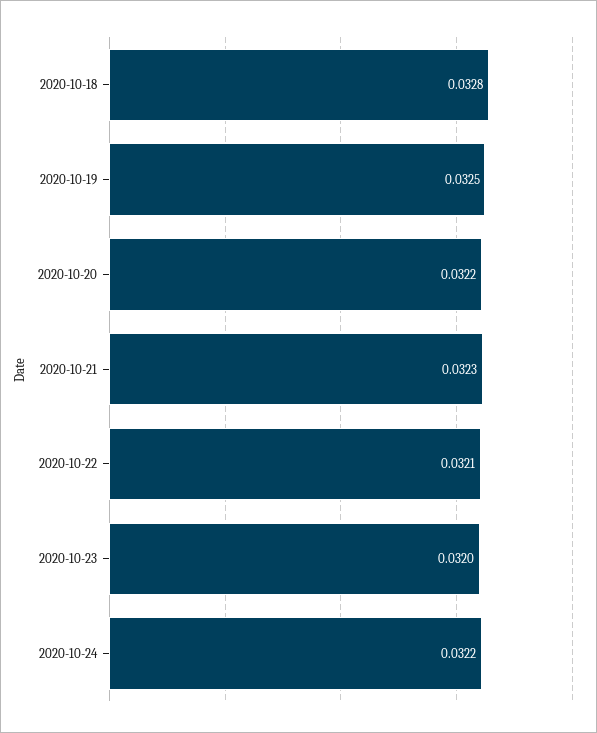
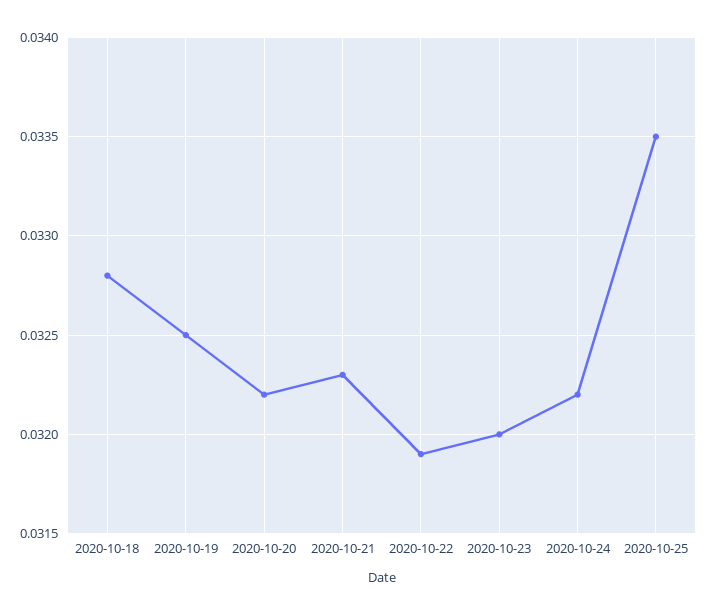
2020-10-22: 0.0321 -> 0.0319
2020-10-25: none -> 0.0335

